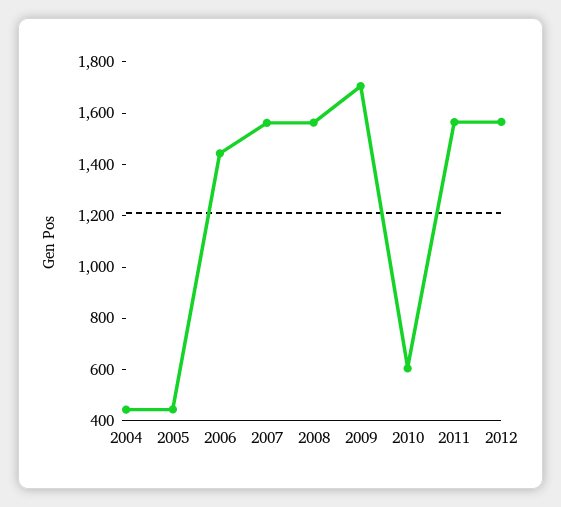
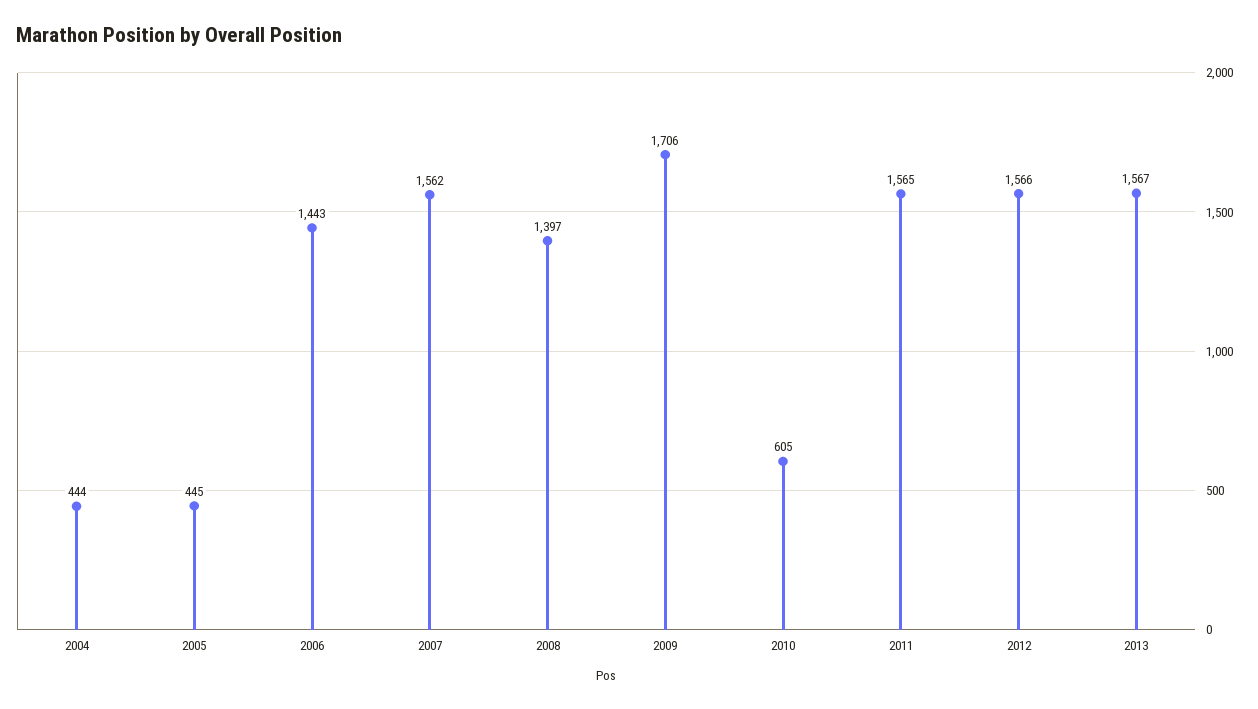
2008: 1550 -> 1397
2013: none -> 1567

